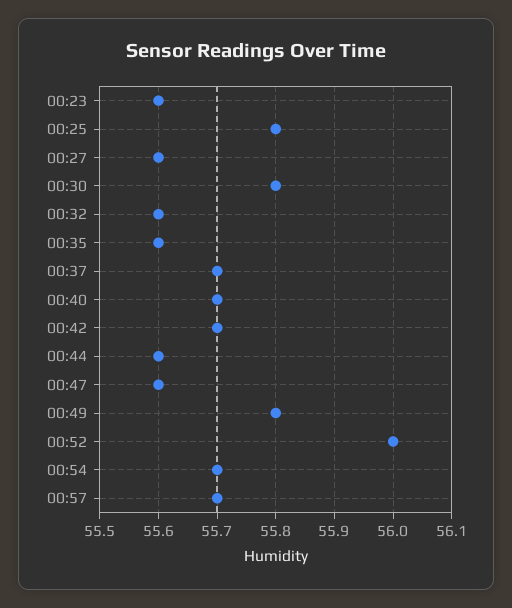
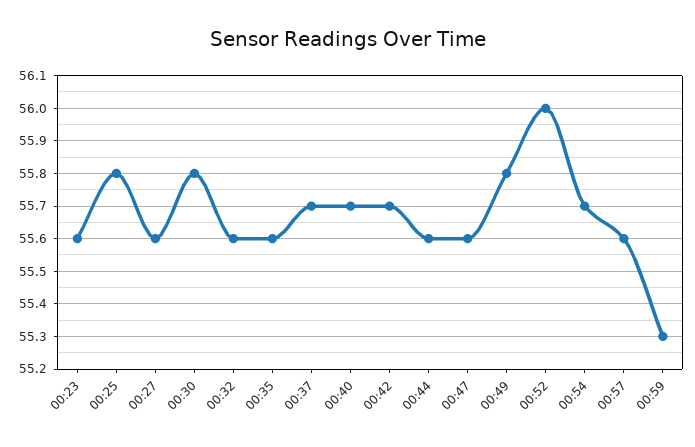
00:57: 55.7 -> 55.6
00:59: none -> 55.3

